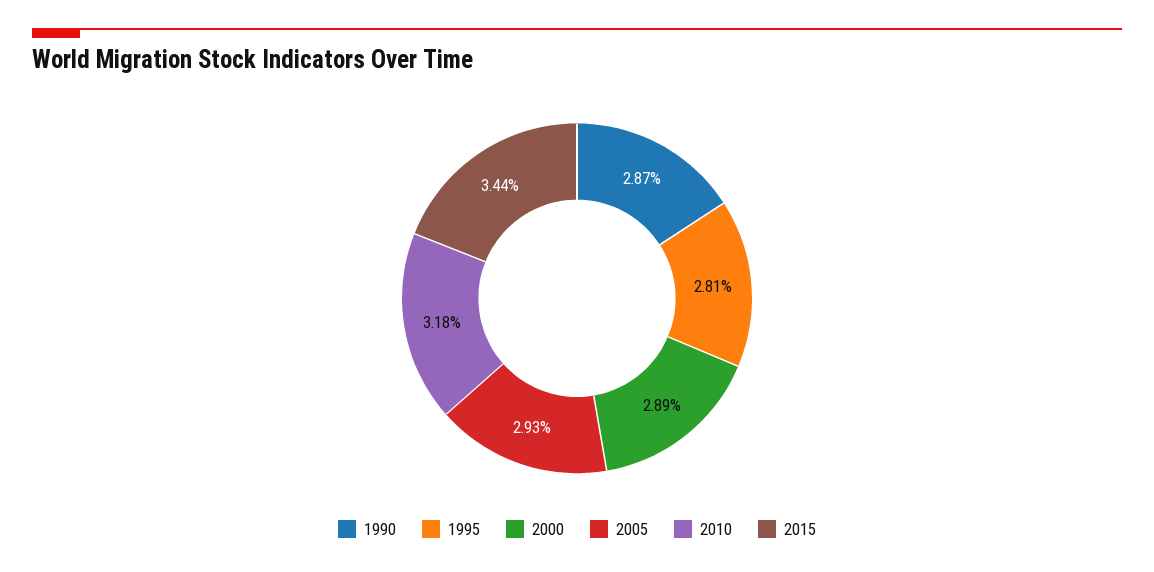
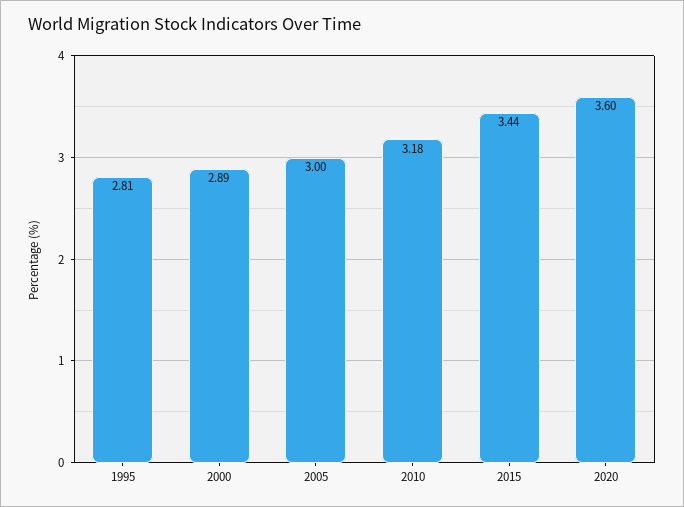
1990: 2.87 -> none
2005: 2.93 -> 3
2020: none -> 3.6

